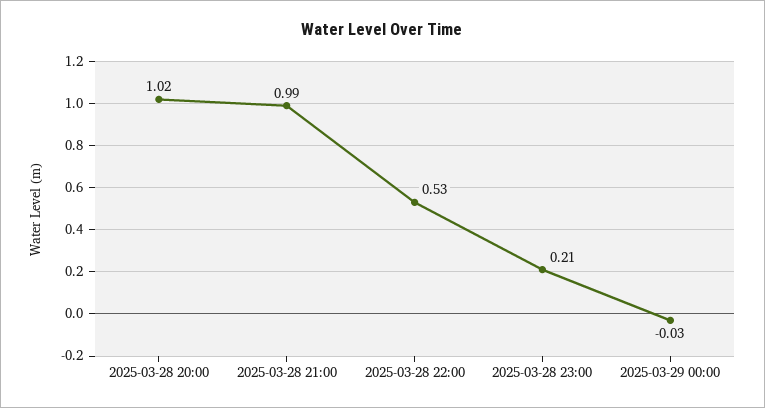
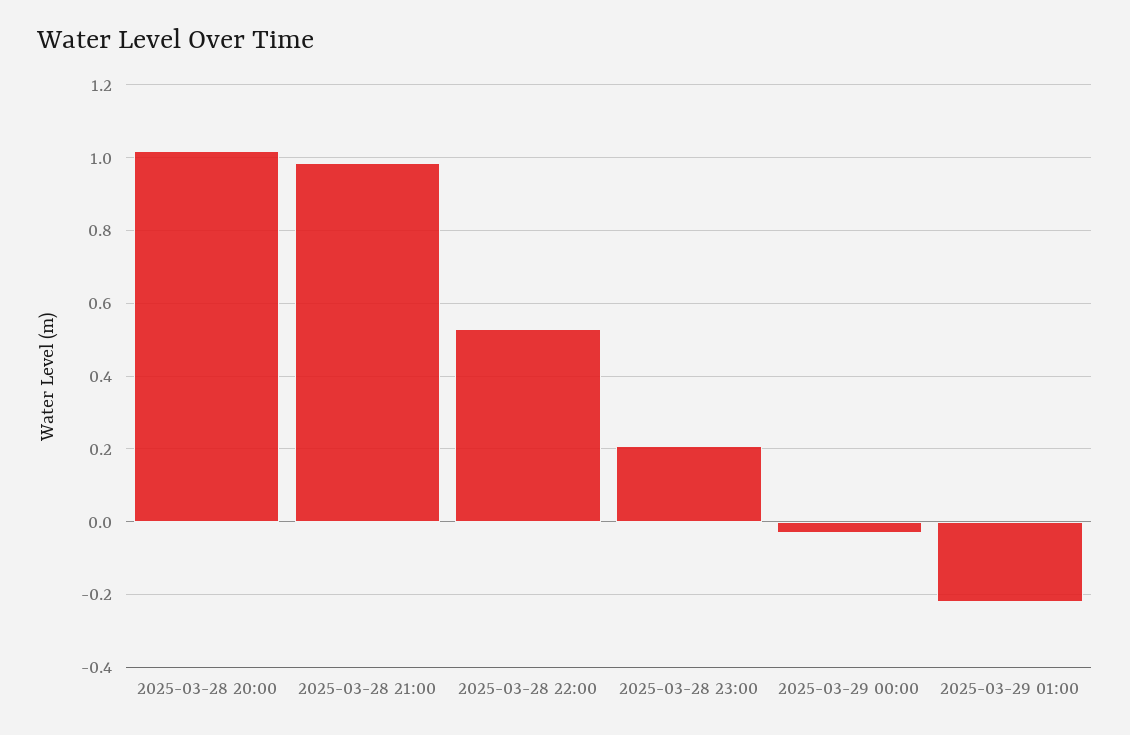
2025-03-29 01:00: none -> -0.22

